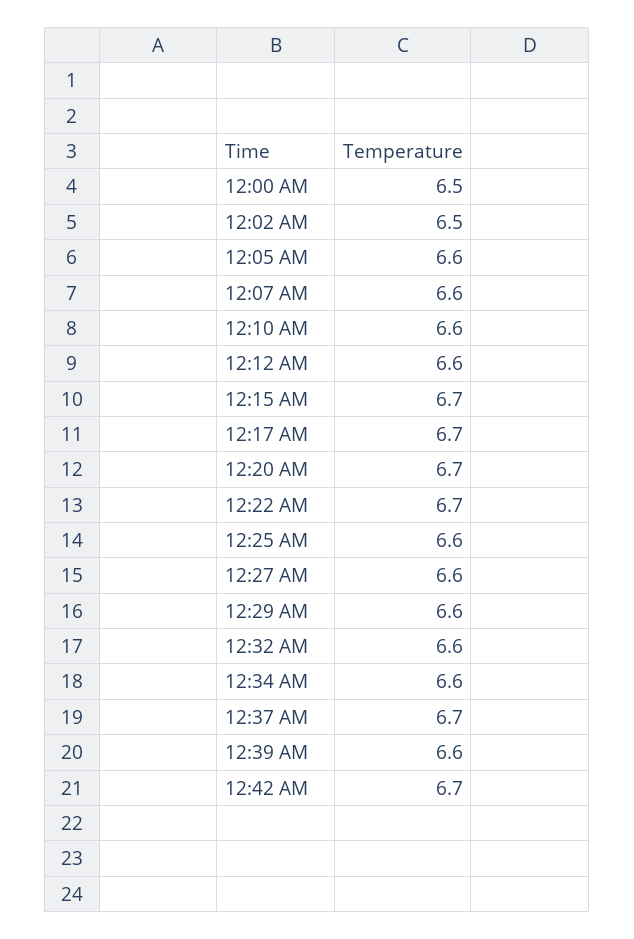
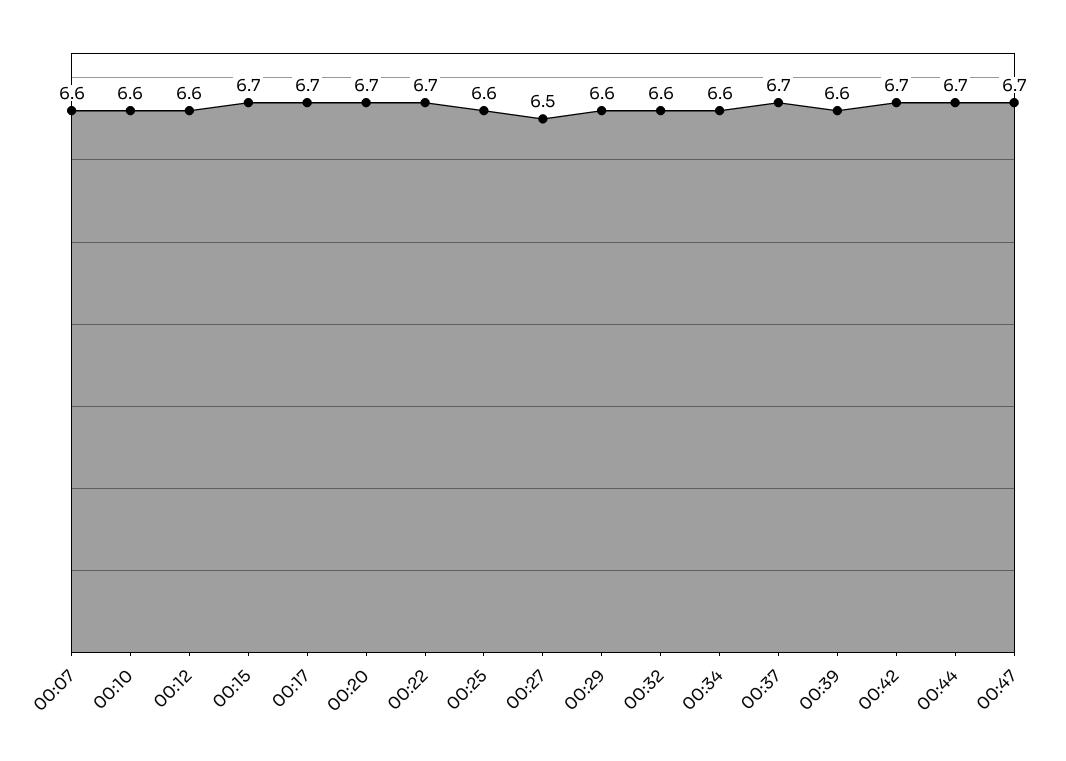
12:00 AM: 6.5 -> none
12:02 AM: 6.5 -> none
12:05 AM: 6.6 -> none
12:27 AM: 6.6 -> 6.5
00:44: none -> 6.7
00:47: none -> 6.7

